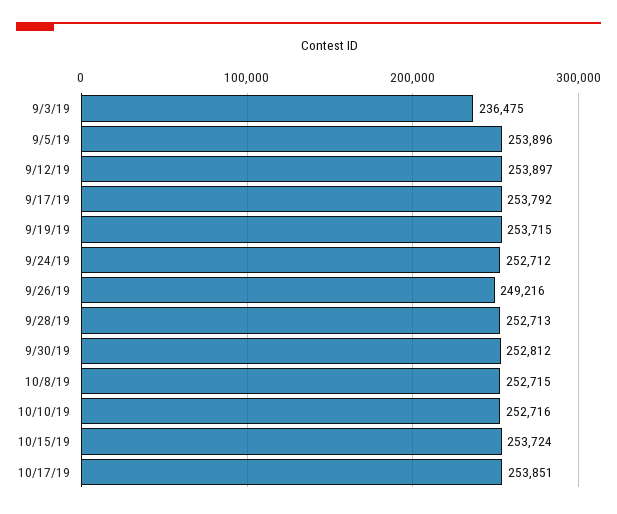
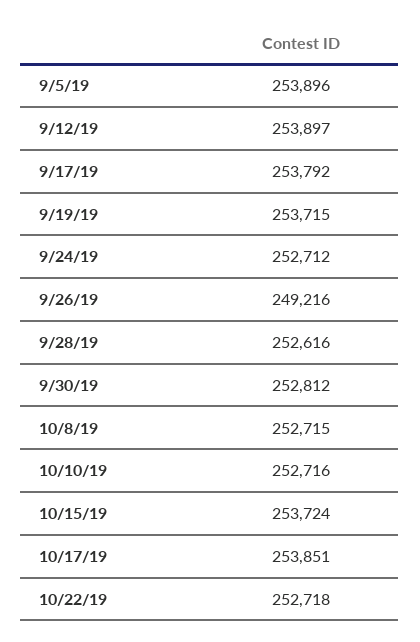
9/3/19: 236475 -> none
9/28/19: 252713 -> 252616
10/22/19: none -> 252718

